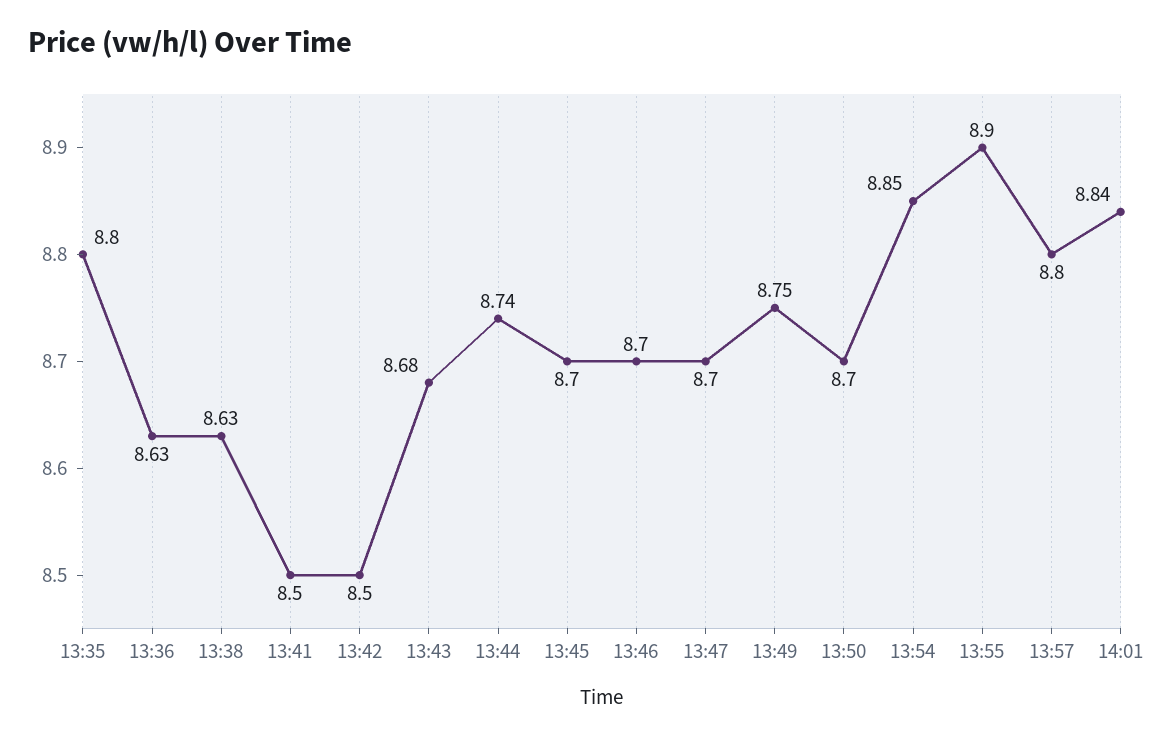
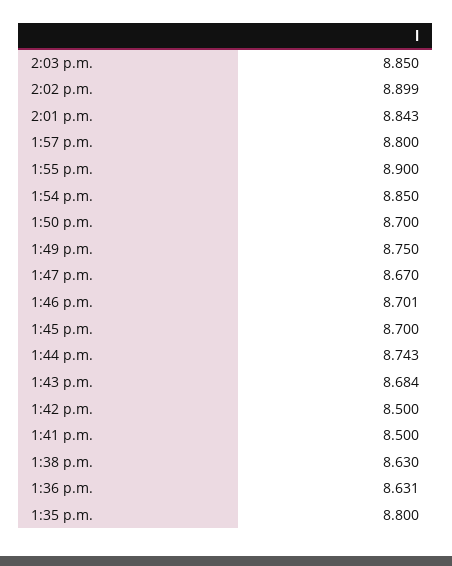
13:47: 8.7 -> 8.67
2:03 p.m.: none -> 8.85
2:02 p.m.: none -> 8.899

